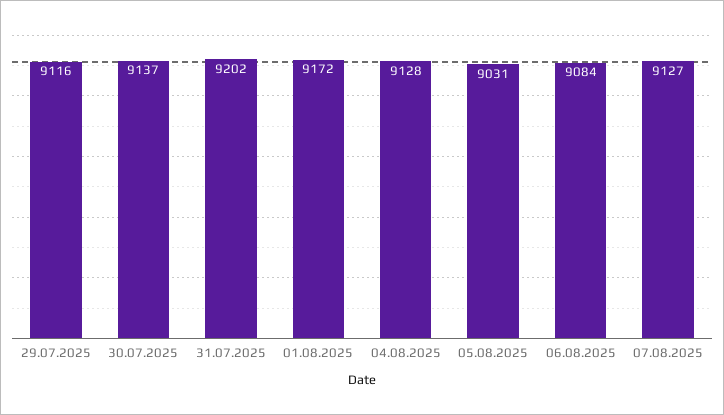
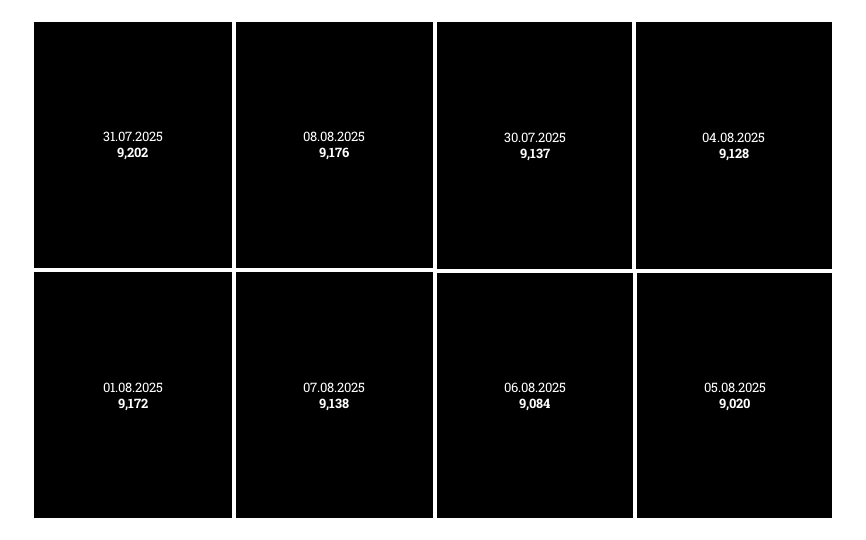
29.07.2025: 9116 -> none
05.08.2025: 9031 -> 9020
07.08.2025: 9127 -> 9138
08.08.2025: none -> 9176

